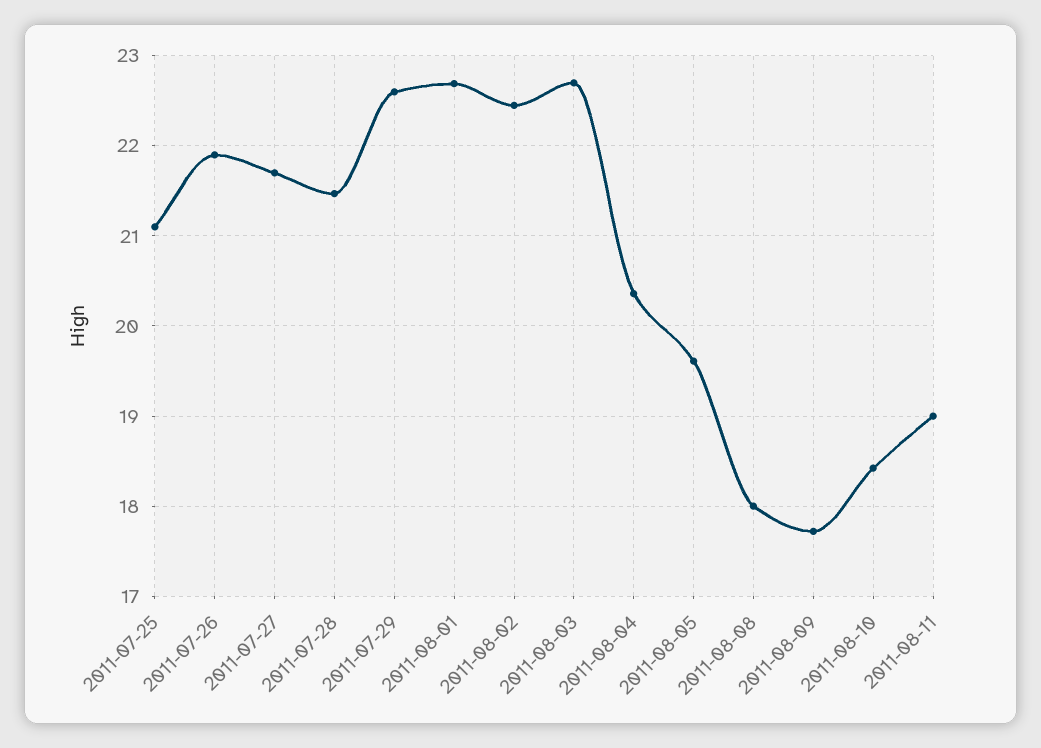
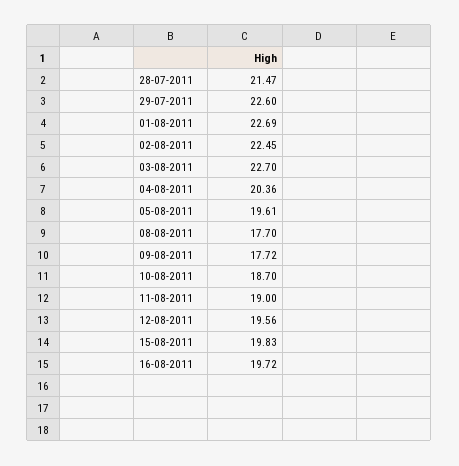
2011-07-25: 21.1 -> none
2011-07-26: 21.9 -> none
2011-07-27: 21.7 -> none
2011-08-08: 18 -> 17.7
2011-08-10: 18.4 -> 18.7
12-08-2011: none -> 19.56
15-08-2011: none -> 19.83
16-08-2011: none -> 19.72

